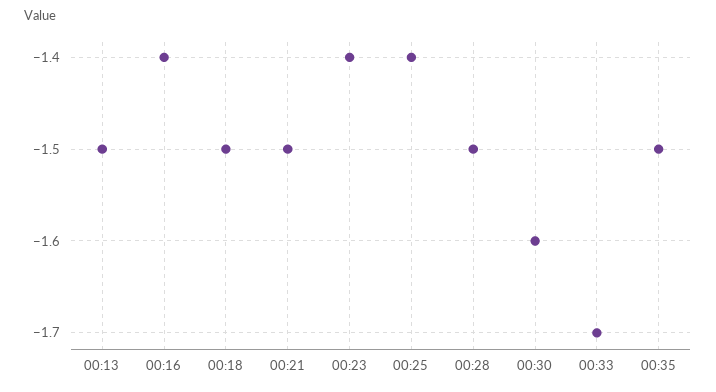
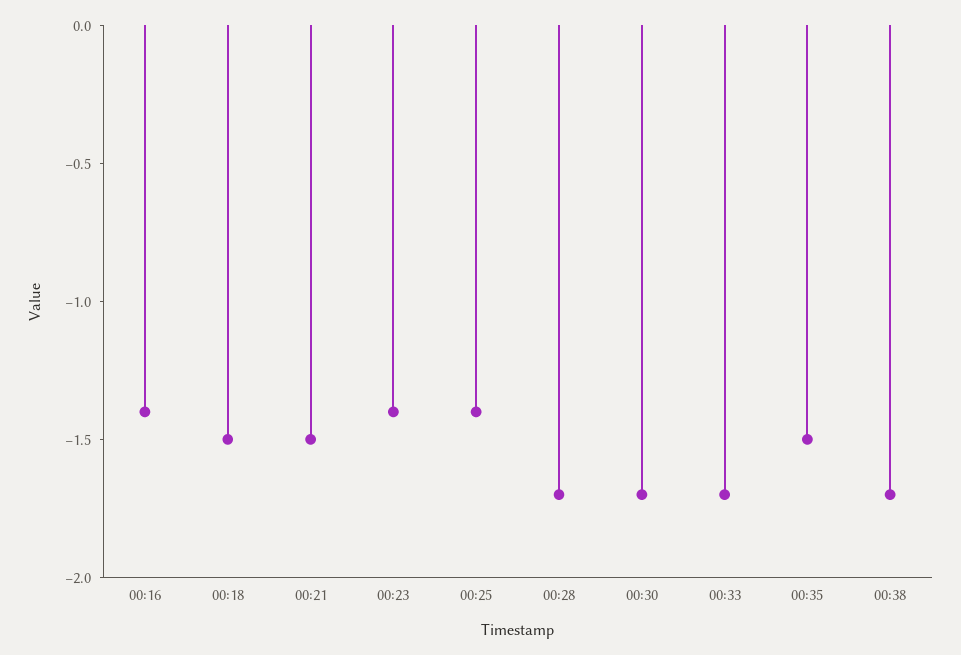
00:13: -1.5 -> none
00:28: -1.5 -> -1.7
00:30: -1.6 -> -1.7
00:38: none -> -1.7

